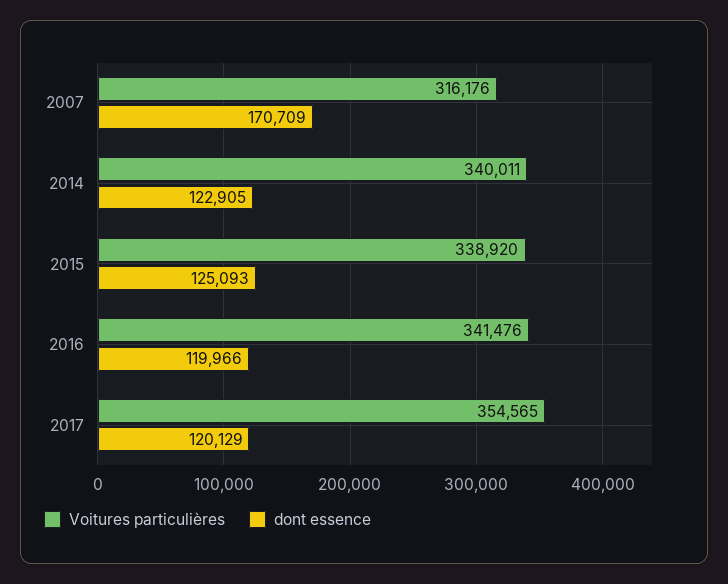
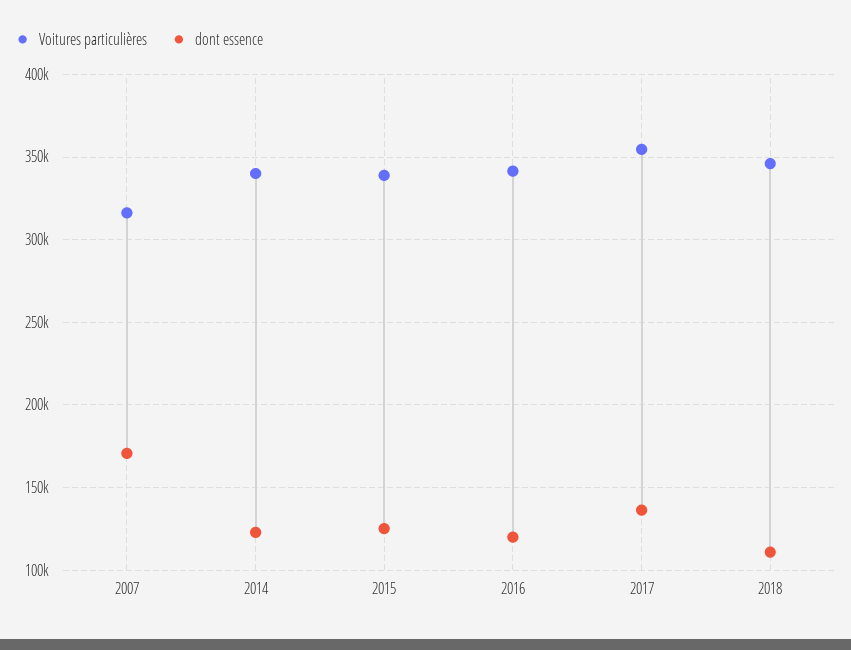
dont essence, 2017: 120129 -> 135000
Voitures particulières, 2018: none -> 345000
dont essence, 2018: none -> 110000

